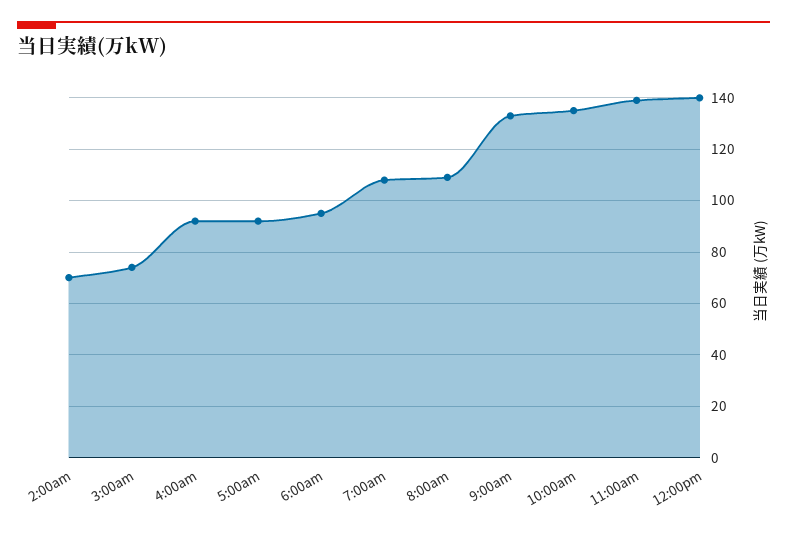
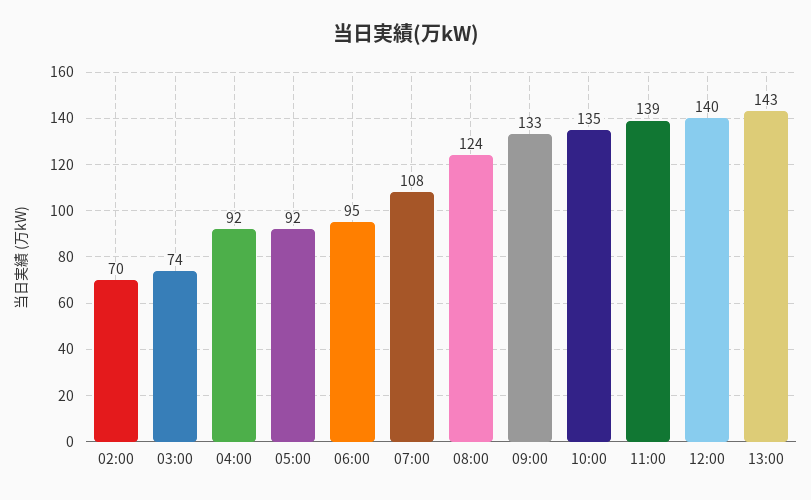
8:00am: 110 -> 124
13:00: none -> 143

